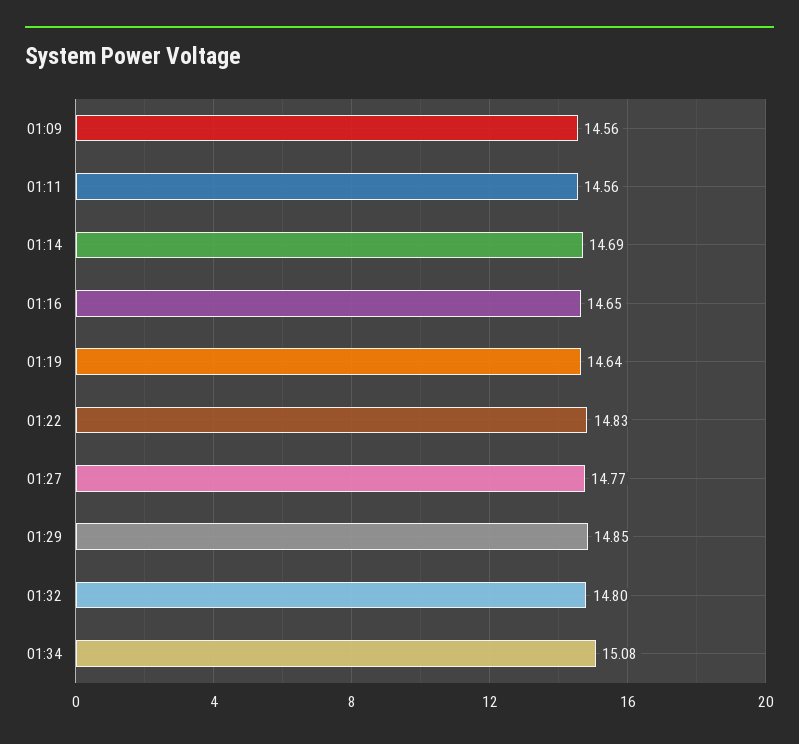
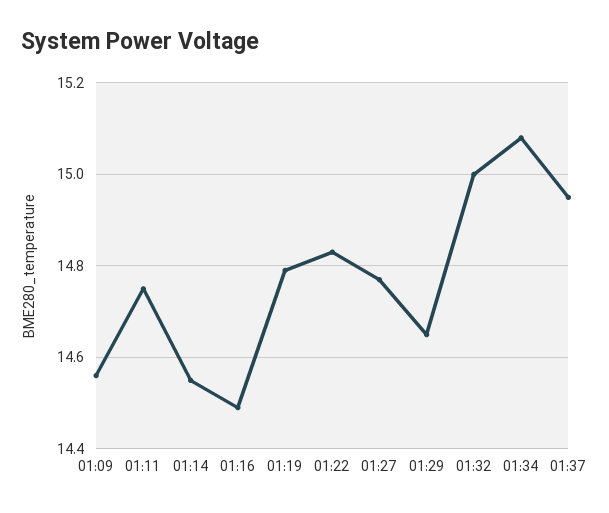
01:11: 14.56 -> 14.75
01:14: 14.69 -> 14.55
01:16: 14.65 -> 14.5
01:19: 14.64 -> 14.8
01:29: 14.85 -> 14.65
01:32: 14.8 -> 15
01:37: none -> 14.95

